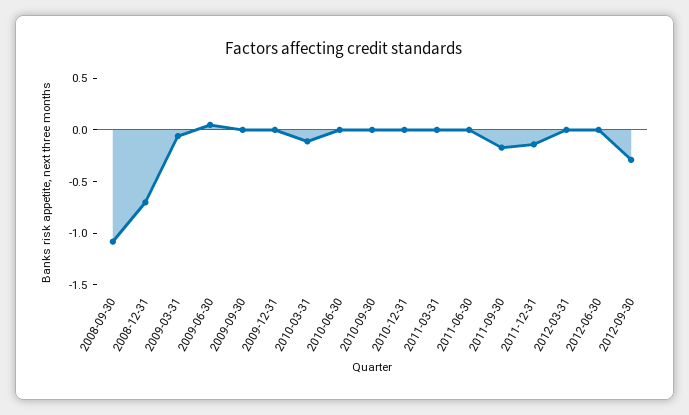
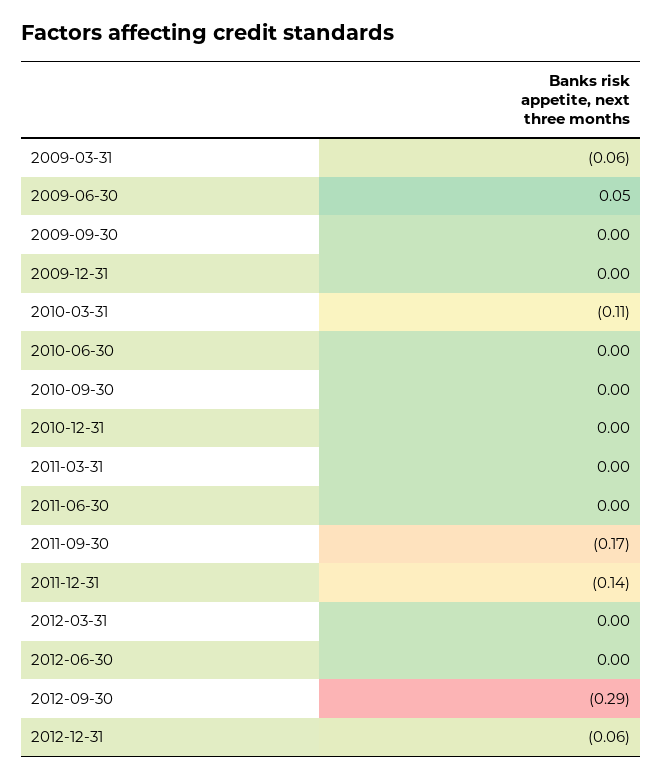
2008-09-30: -1.1 -> none
2008-12-31: -0.7 -> none
2012-12-31: none -> -0.06

